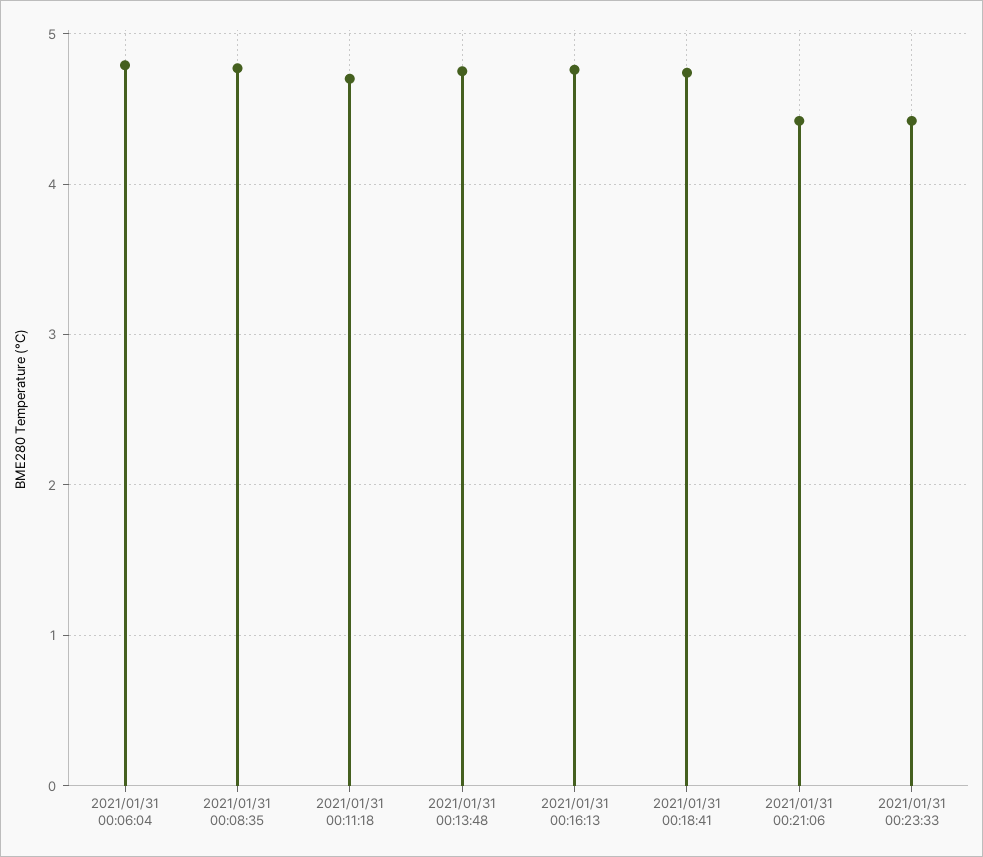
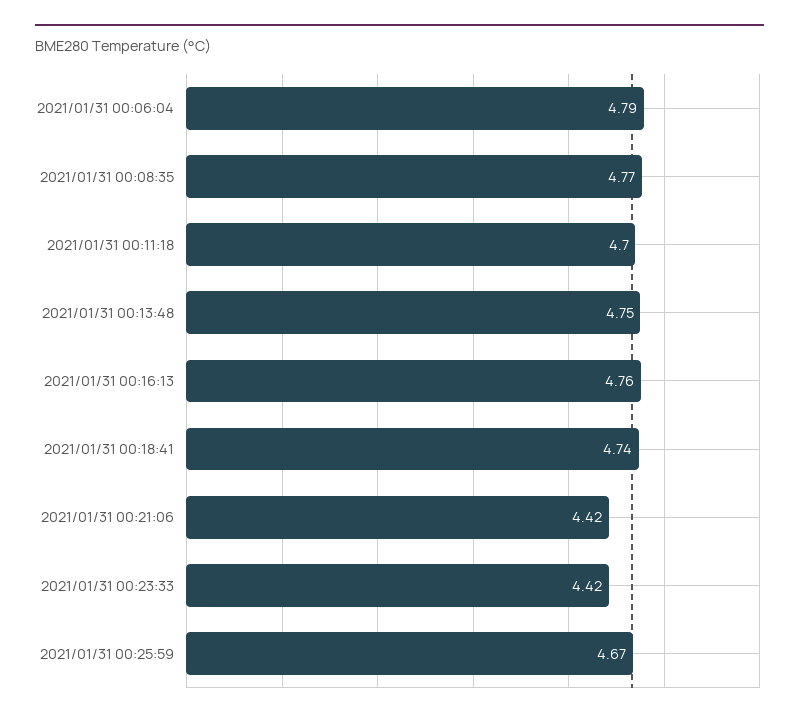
2021/01/31 00:25:59: none -> 4.67

